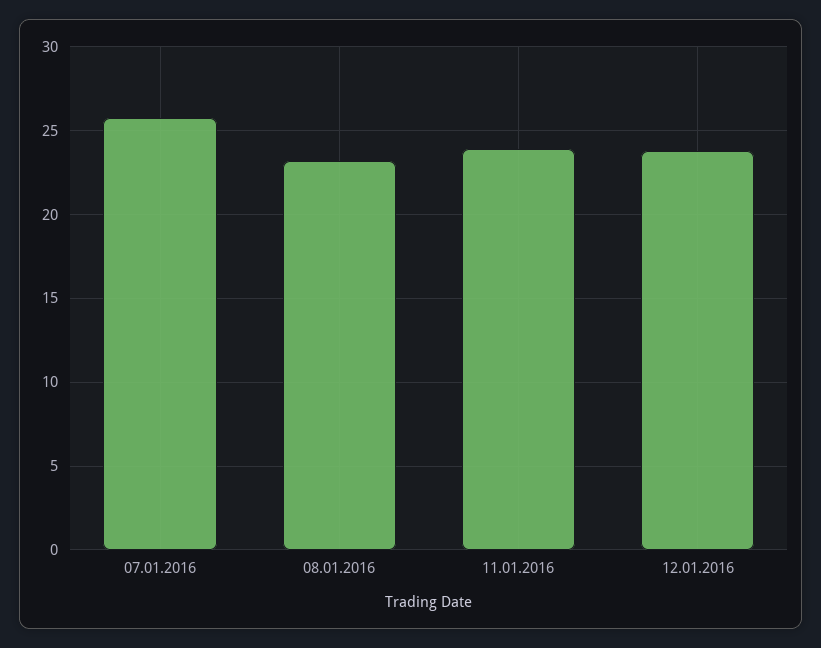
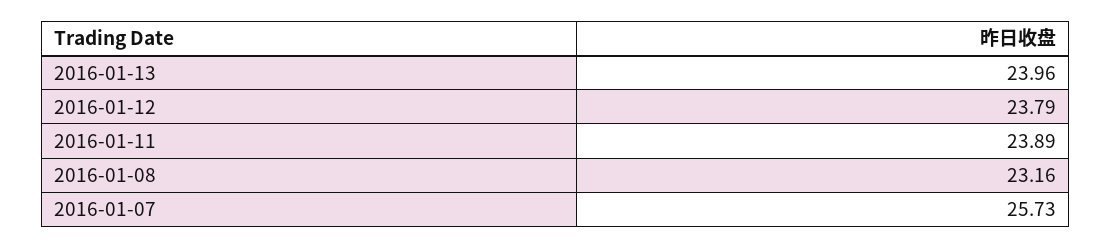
2016-01-13: none -> 23.96

